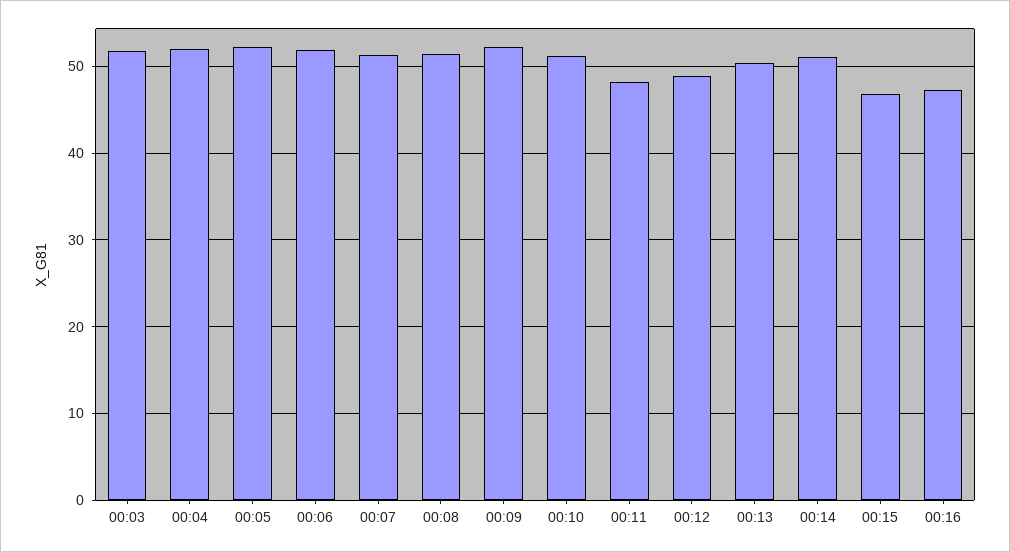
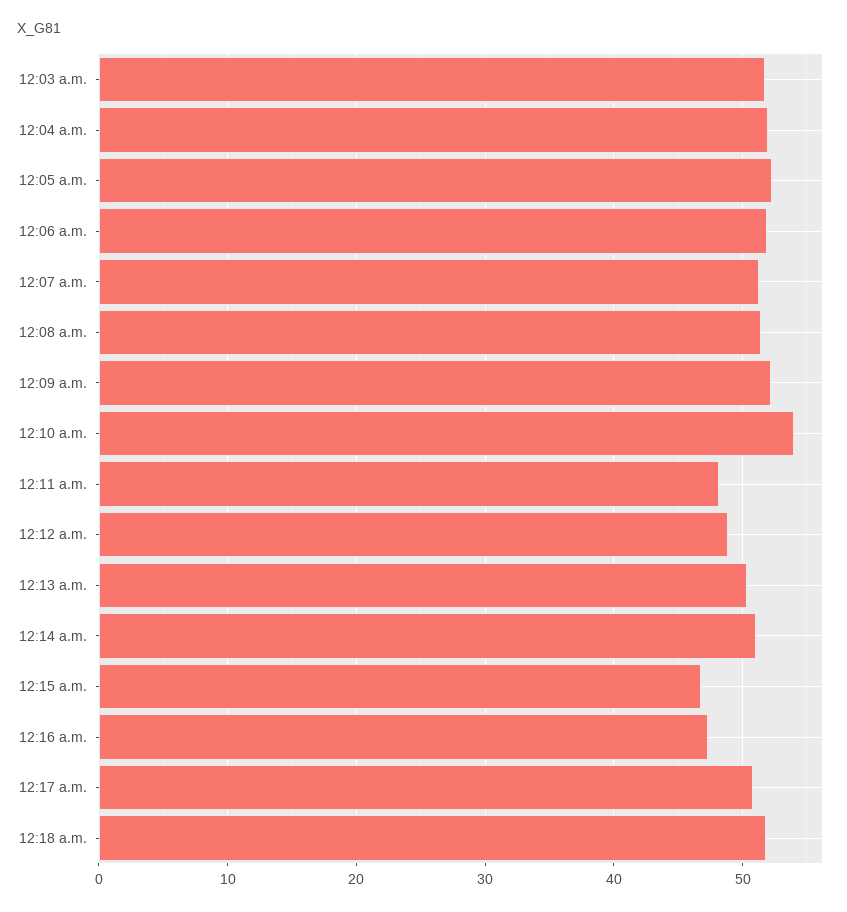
00:10: 51 -> 54
12:17 a.m.: none -> 51
12:18 a.m.: none -> 52

